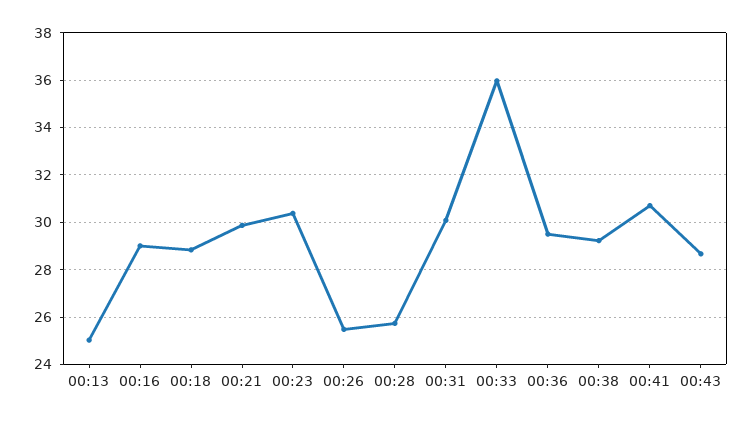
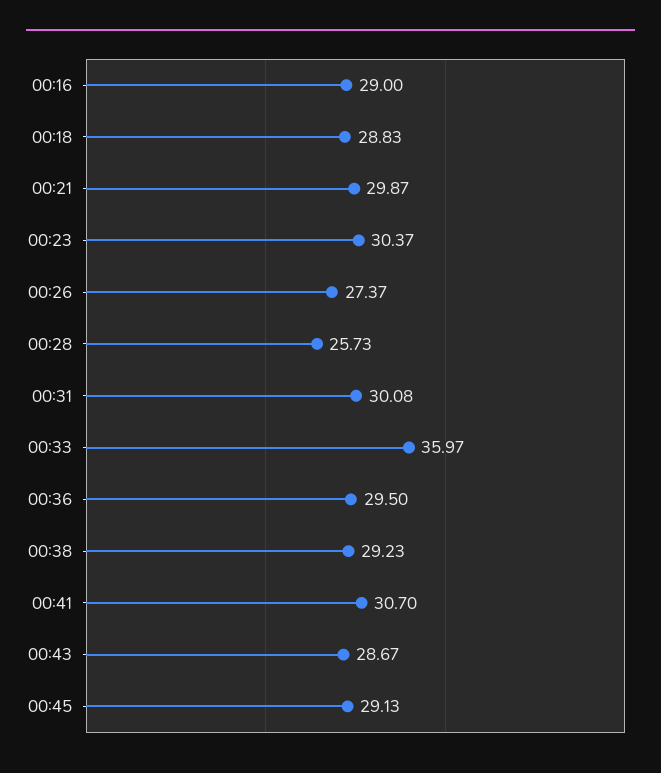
00:13: 25 -> none
00:26: 25.5 -> 27.37
00:45: none -> 29.13

